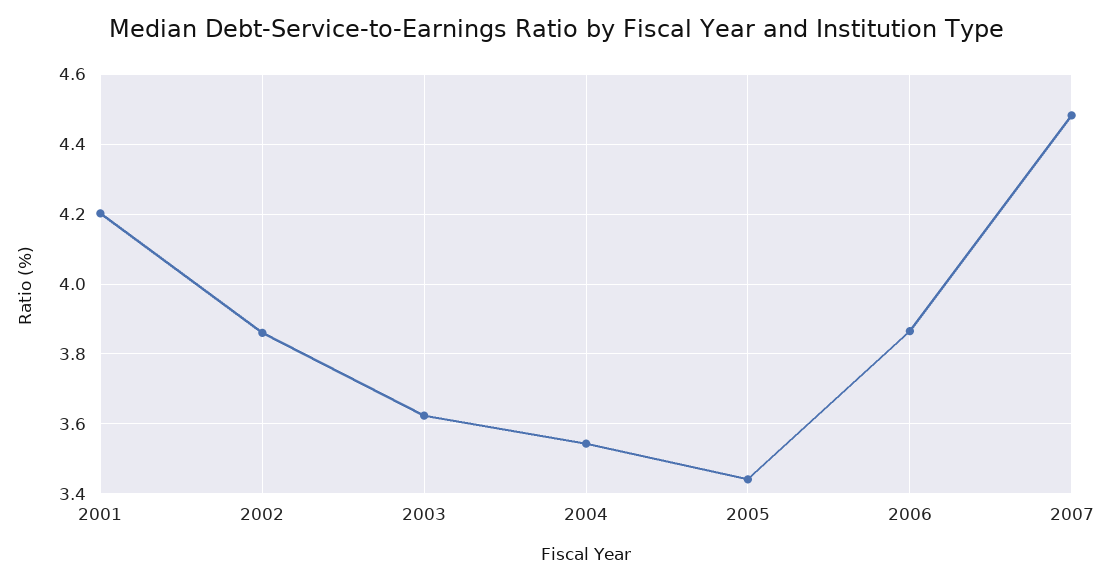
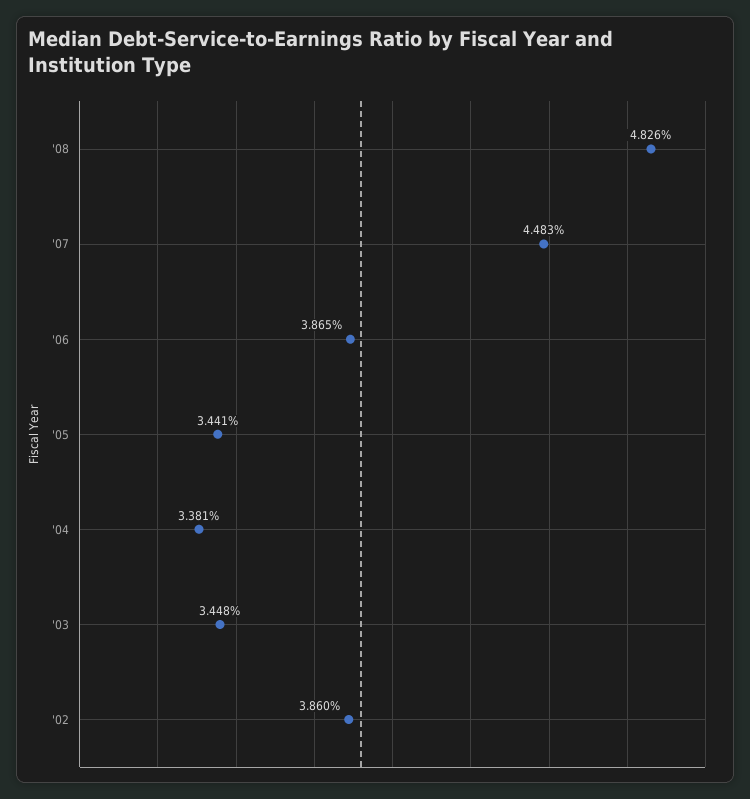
2001: 4.2 -> none
2003: 3.62 -> 3.448
2004: 3.54 -> 3.381
'08: none -> 4.826

